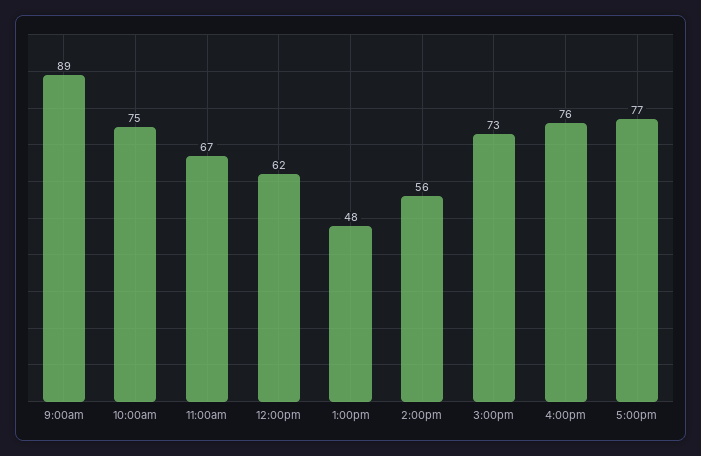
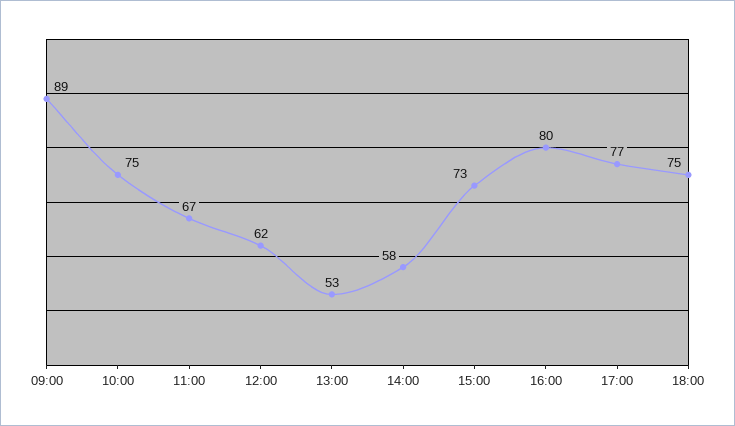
1:00pm: 48 -> 53
2:00pm: 56 -> 58
4:00pm: 76 -> 80
18:00: none -> 75

